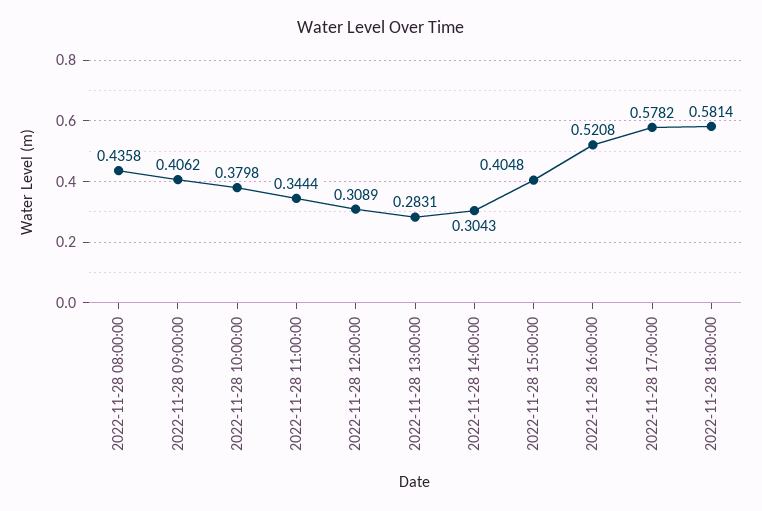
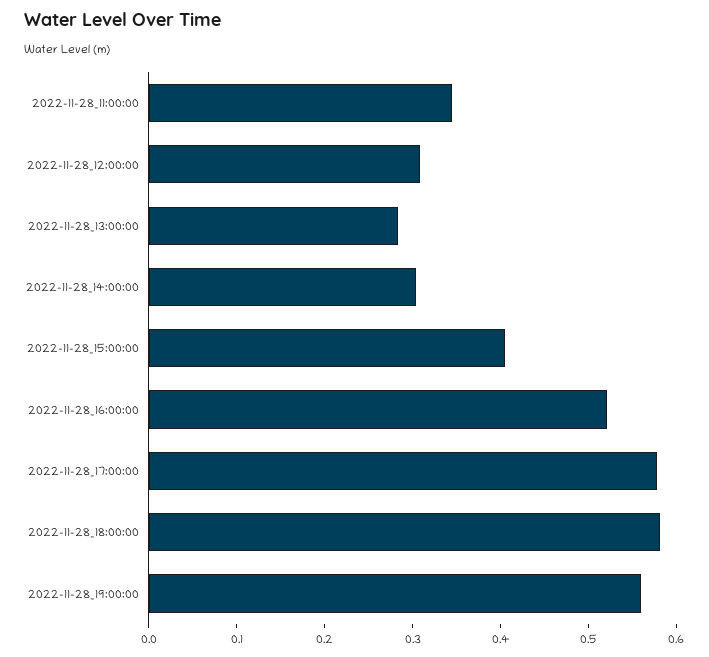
2022-11-28 08:00:00: 0.4358 -> none
2022-11-28 09:00:00: 0.4062 -> none
2022-11-28 10:00:00: 0.3798 -> none
2022-11-28_19:00:00: none -> 0.56

